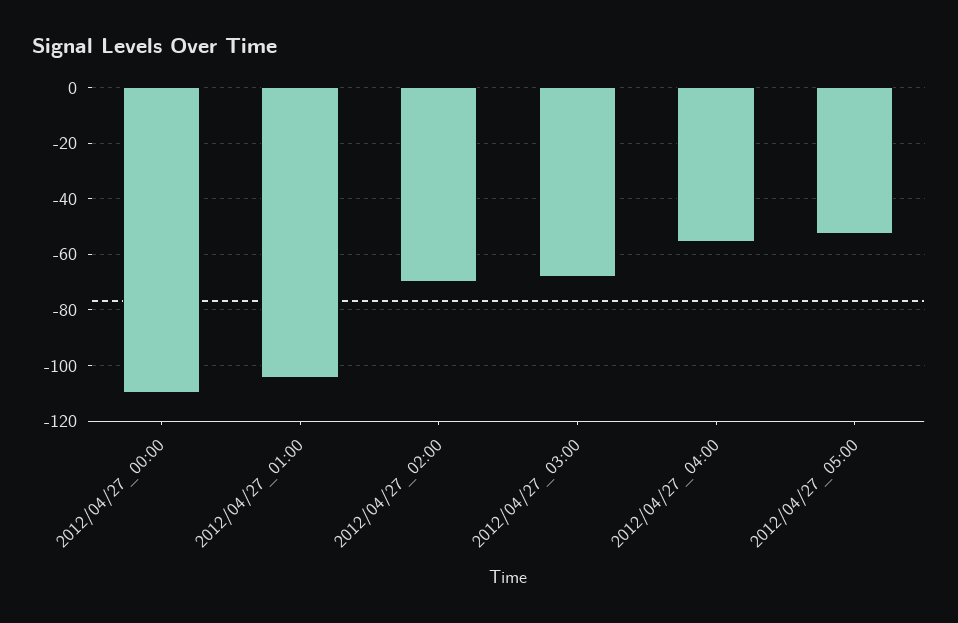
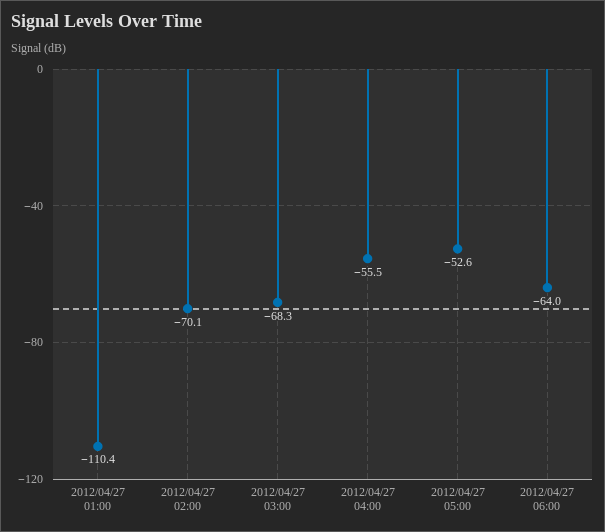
2012/04/27_00:00: -110 -> none
2012/04/27_01:00: -105 -> -110.4
2012/04/27 06:00: none -> -64

